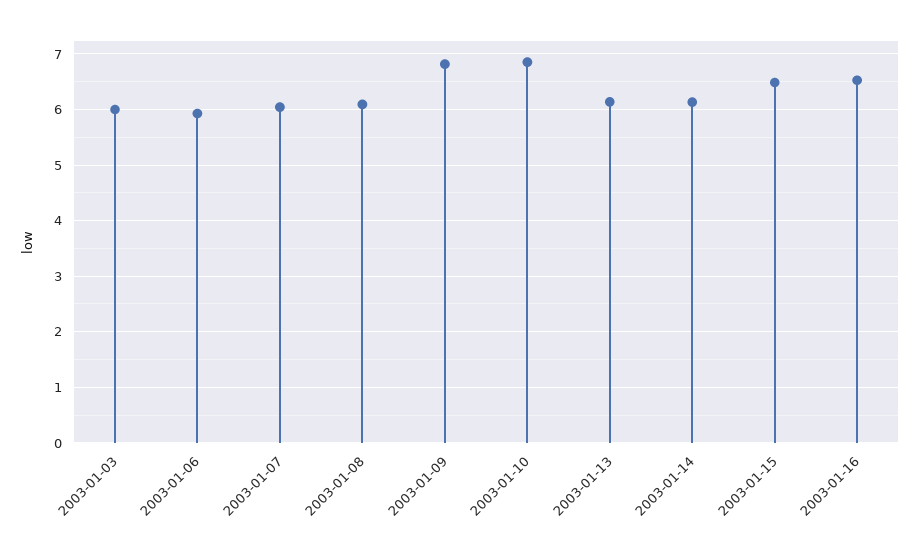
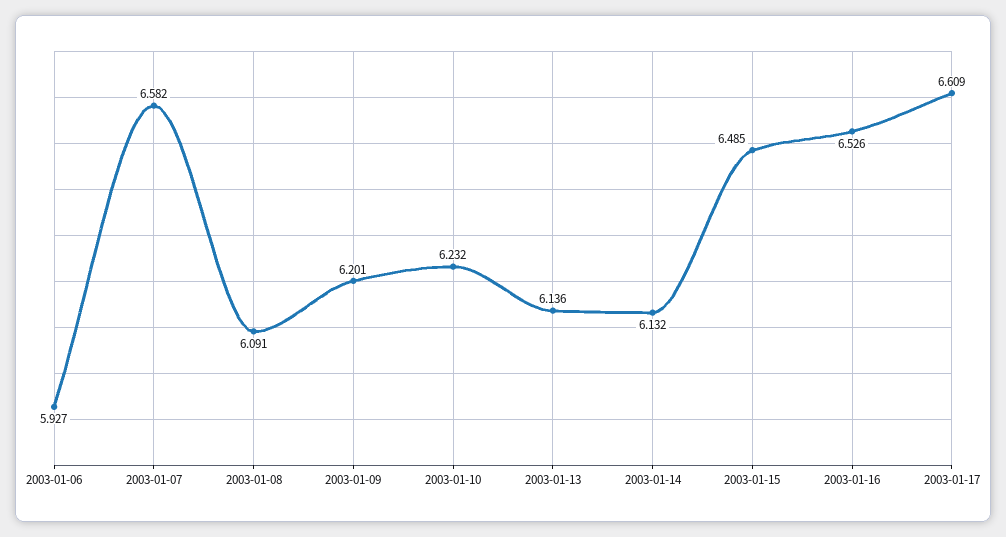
2003-01-03: 6 -> none
2003-01-07: 6 -> 6.582
2003-01-09: 6.8 -> 6.201
2003-01-10: 6.8 -> 6.232
2003-01-17: none -> 6.609

